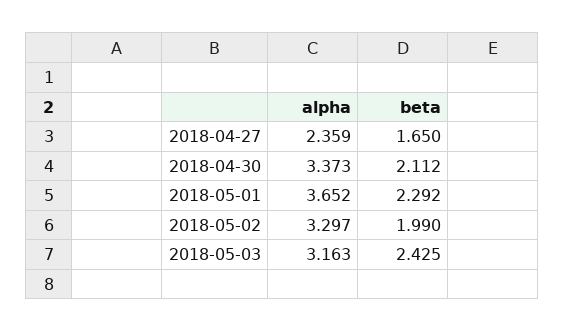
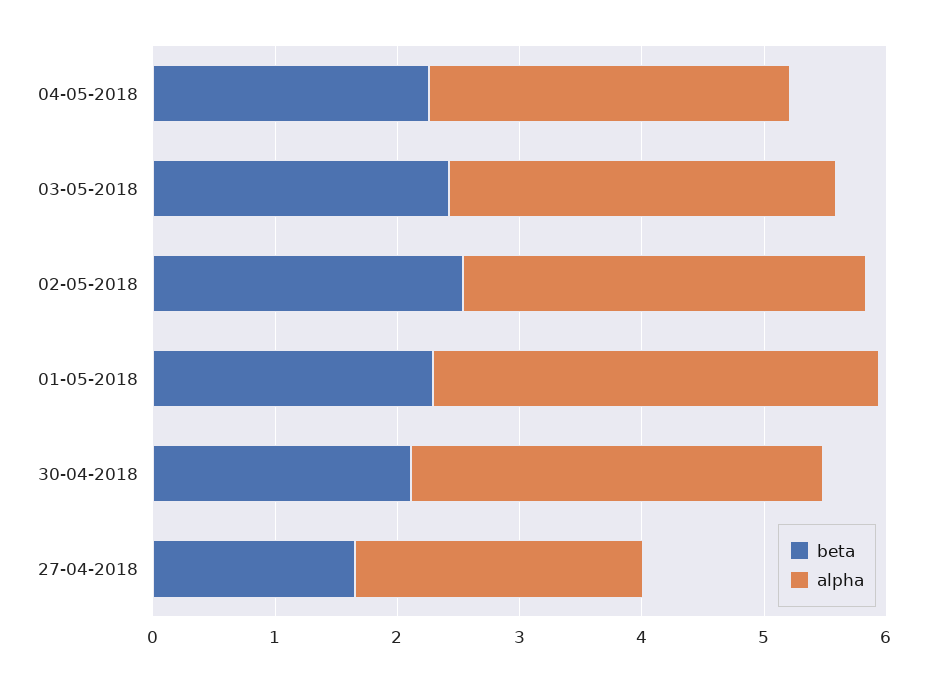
beta, 2018-05-02: 1.99 -> 2.6
beta, 04-05-2018: none -> 2.2
alpha, 04-05-2018: none -> 3

